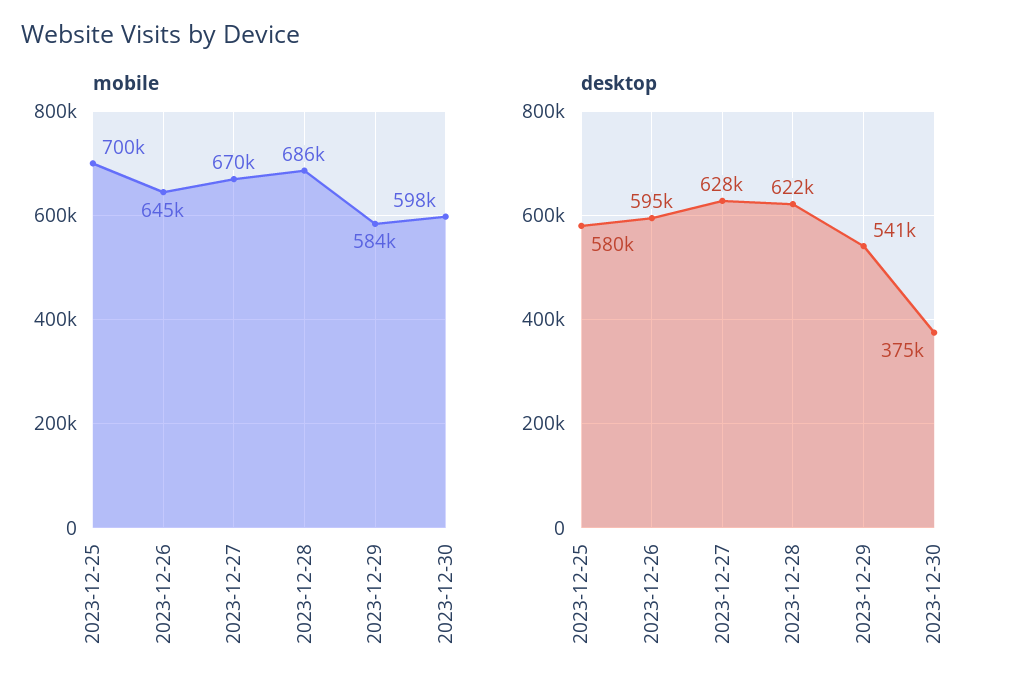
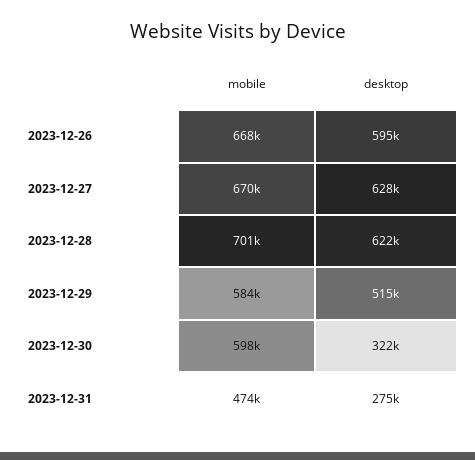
mobile, 2023-12-25: 700000 -> none
mobile, 2023-12-26: 645000 -> 668000
mobile, 2023-12-28: 686000 -> 701000
desktop, 2023-12-25: 580000 -> none
desktop, 2023-12-29: 541000 -> 515000
desktop, 2023-12-30: 375000 -> 322000
mobile, 2023-12-31: none -> 474000
desktop, 2023-12-31: none -> 275000

